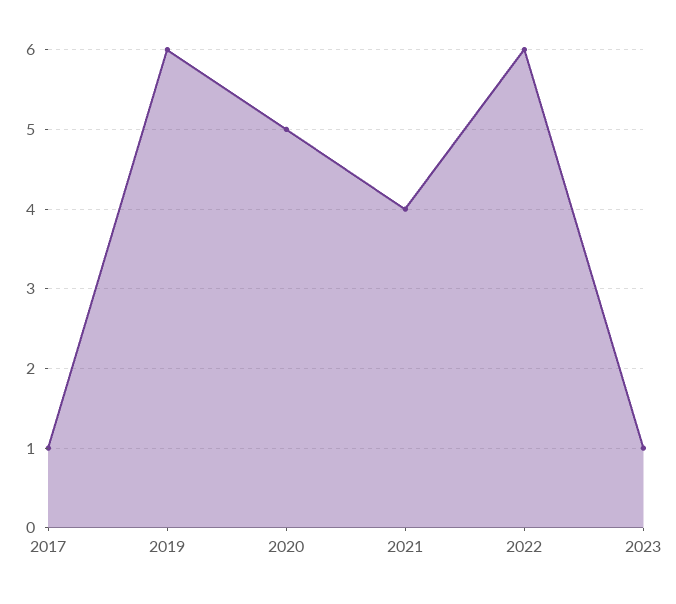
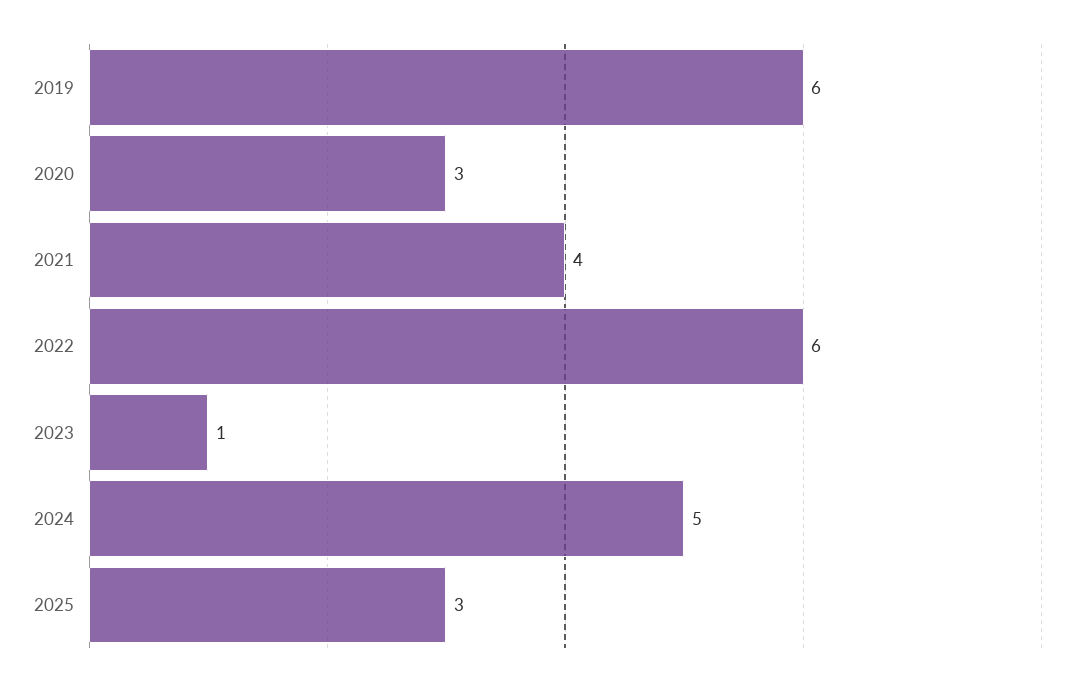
2017: 1 -> none
2020: 5 -> 3
2024: none -> 5
2025: none -> 3

